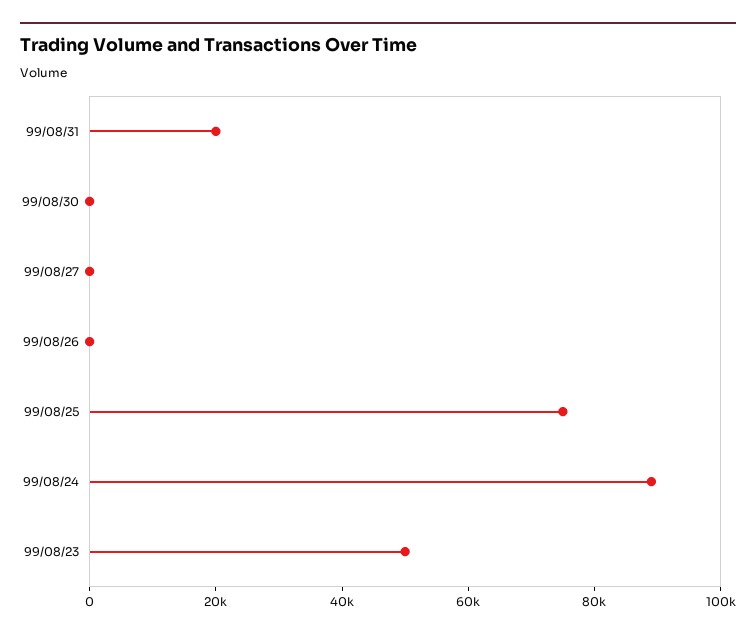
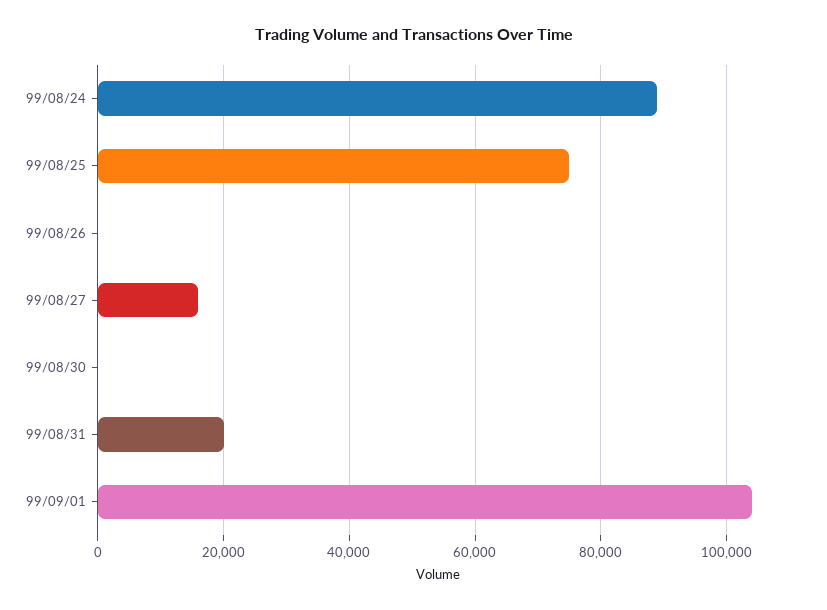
99/08/27: 0 -> 16000
99/08/23: 50000 -> none
99/09/01: none -> 104000

